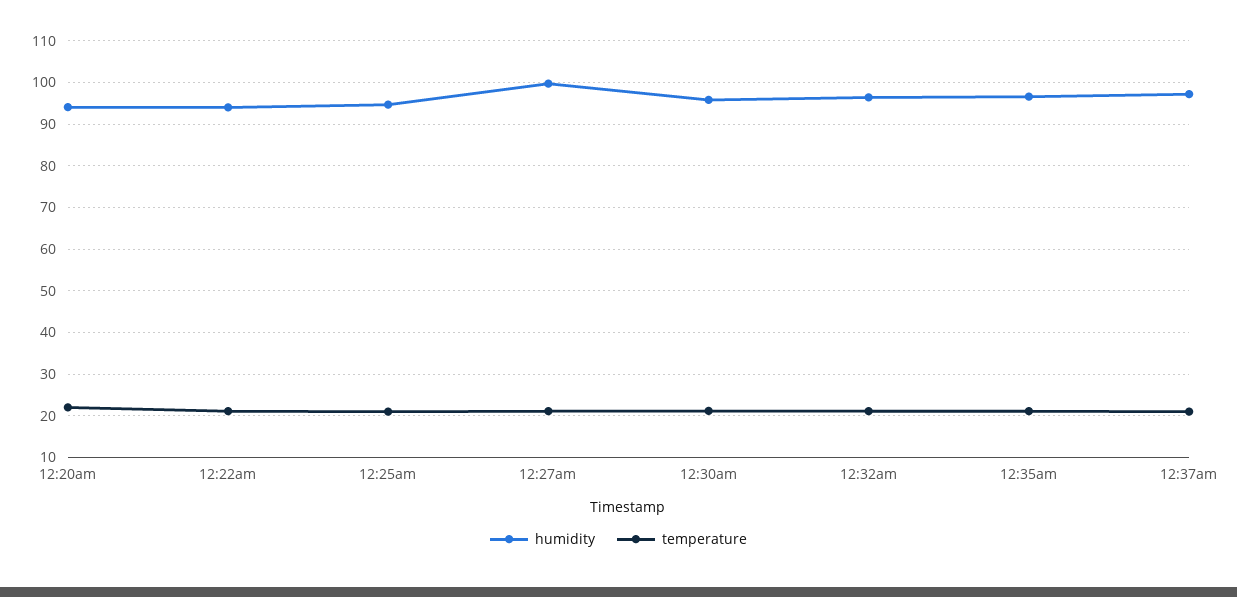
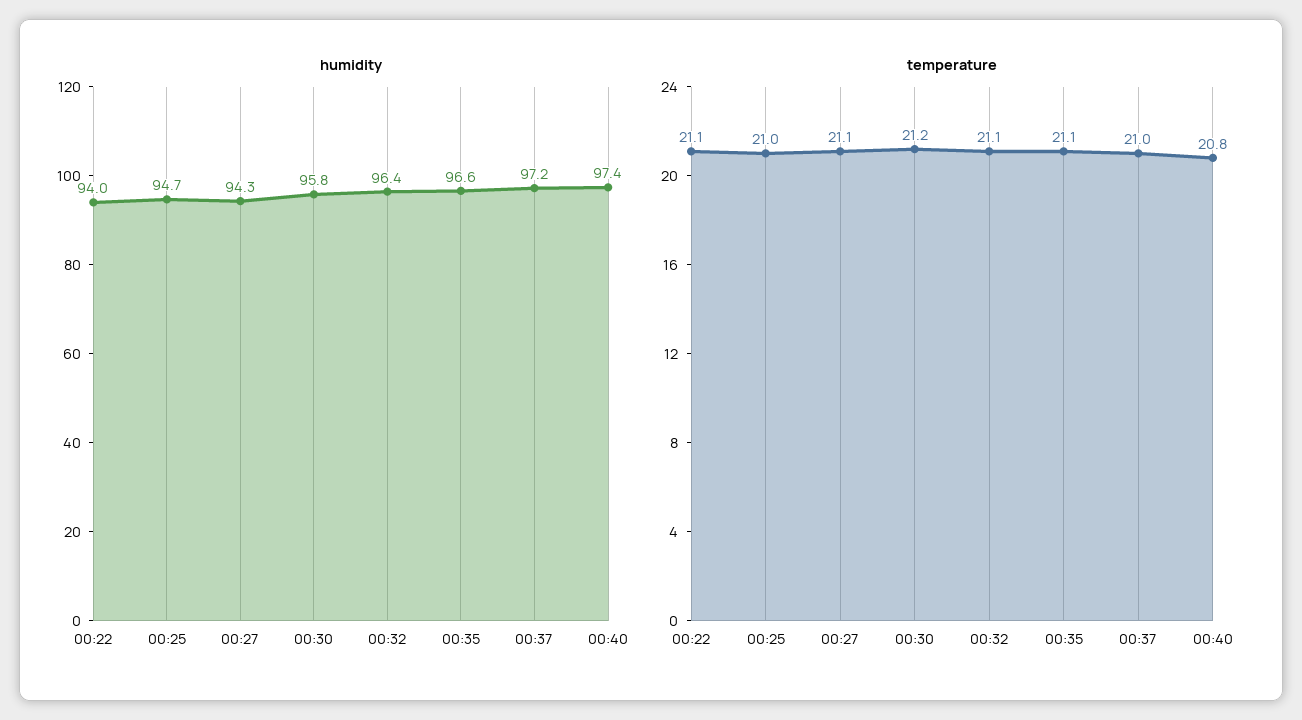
humidity, 12:20am: 94 -> none
temperature, 12:20am: 22 -> none
humidity, 12:27am: 100 -> 94.3
humidity, 00:40: none -> 97.4
temperature, 00:40: none -> 20.8

